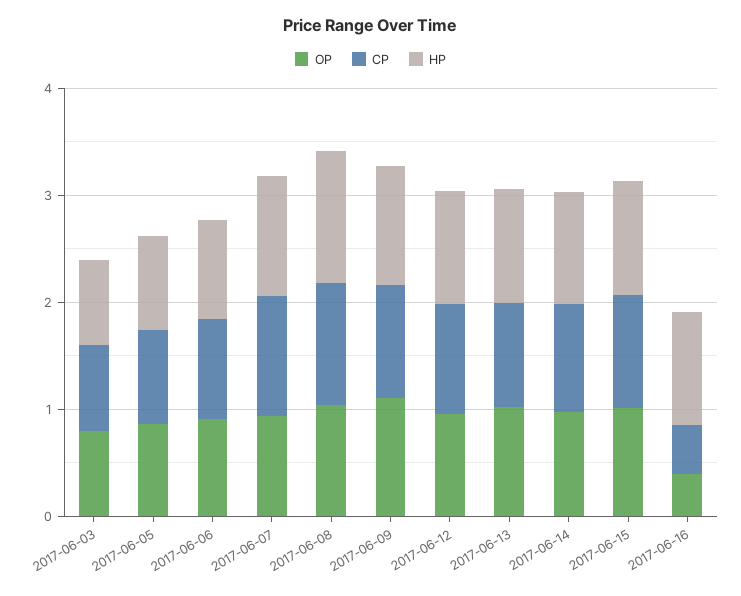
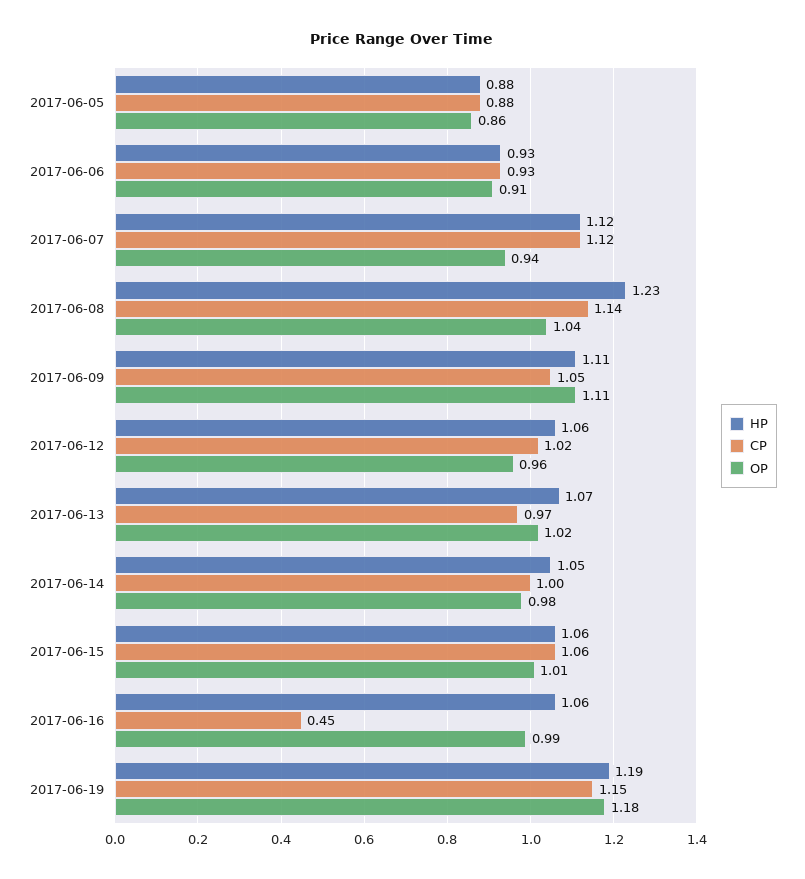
OP, 2017-06-03: 0.8 -> none
CP, 2017-06-03: 0.8 -> none
HP, 2017-06-03: 0.8 -> none
OP, 2017-06-16: 0.4 -> 0.99
HP, 2017-06-19: none -> 1.19
CP, 2017-06-19: none -> 1.15
OP, 2017-06-19: none -> 1.18

